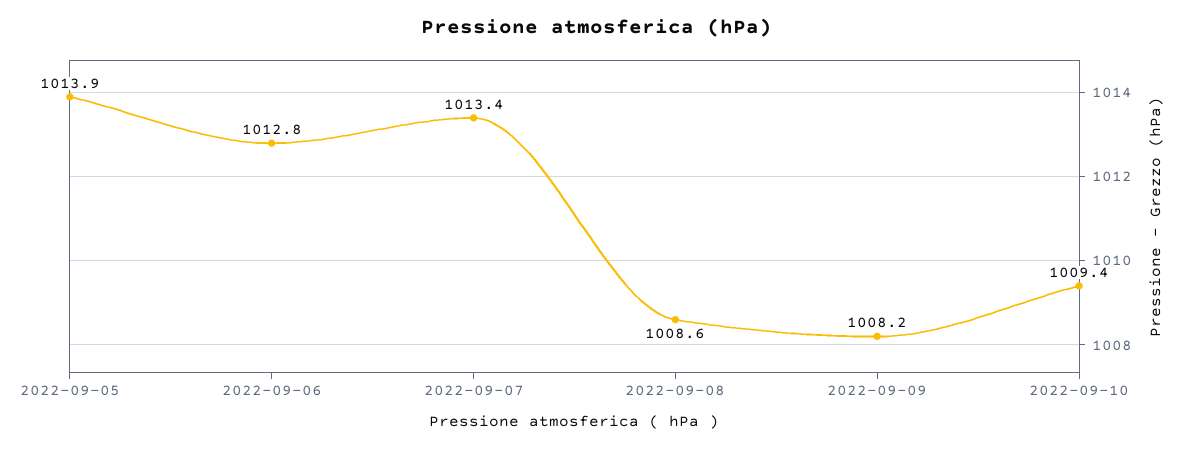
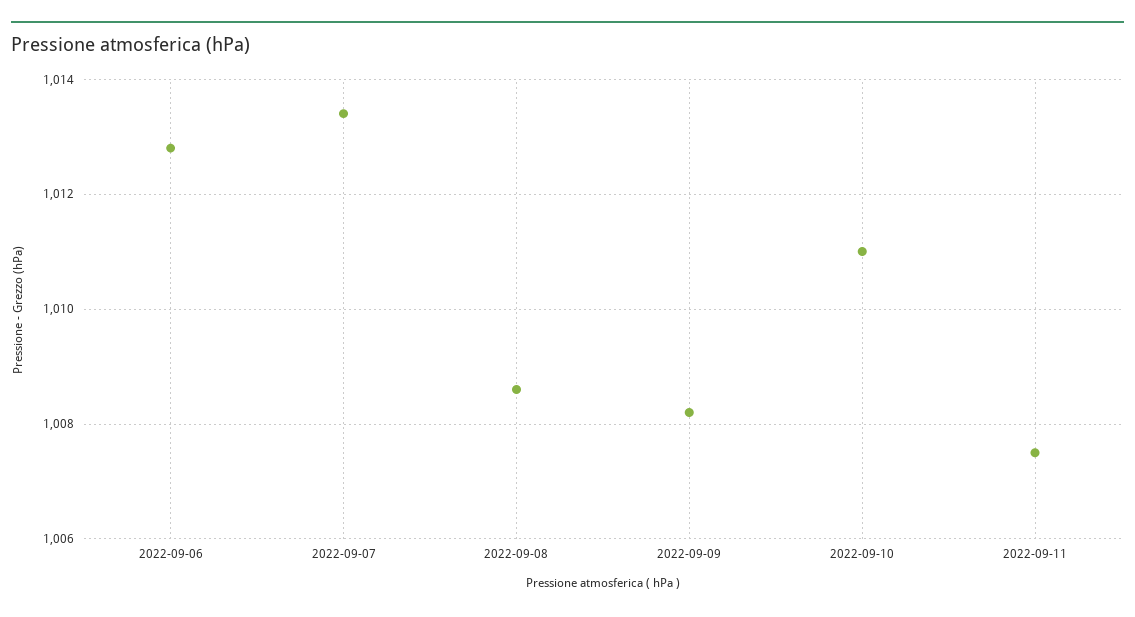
2022-09-05: 1013.9 -> none
2022-09-10: 1009.4 -> 1011
2022-09-11: none -> 1007.5

